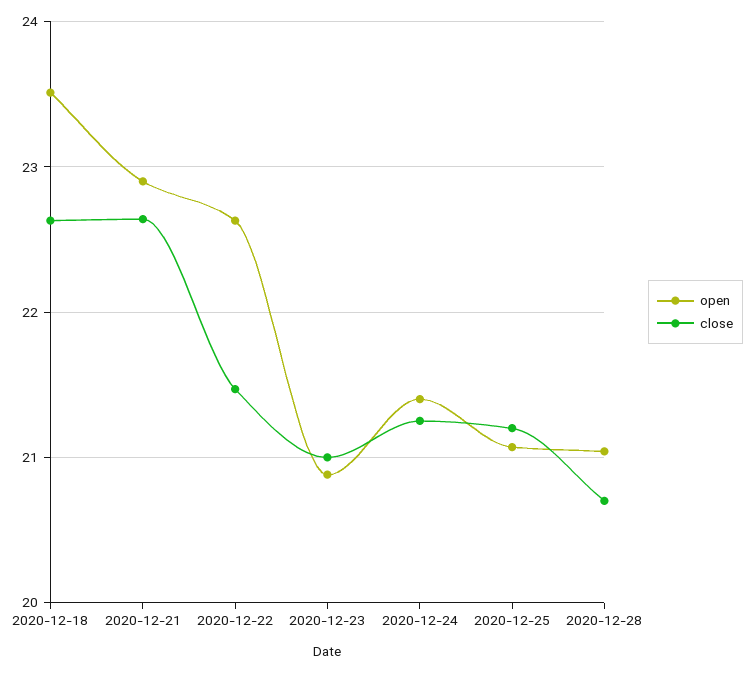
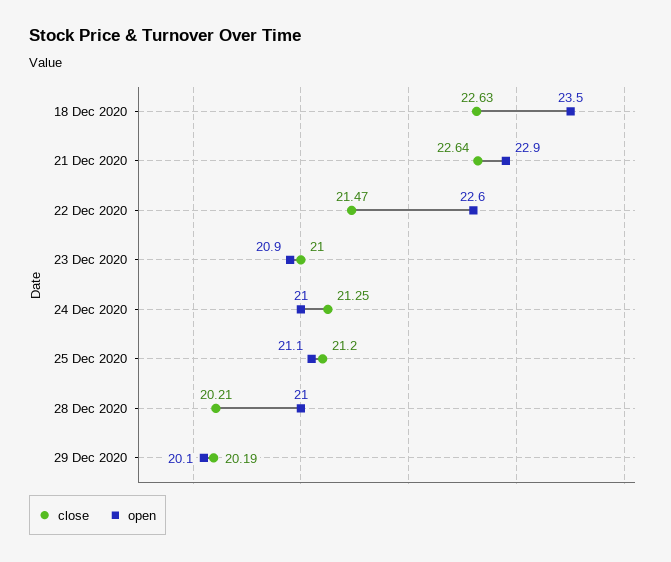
open, 2020-12-24: 21.4 -> 21
close, 2020-12-28: 20.7 -> 20.21
close, 29 Dec 2020: none -> 20.19
open, 29 Dec 2020: none -> 20.1

